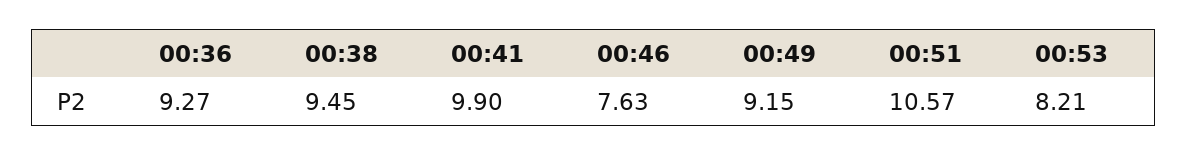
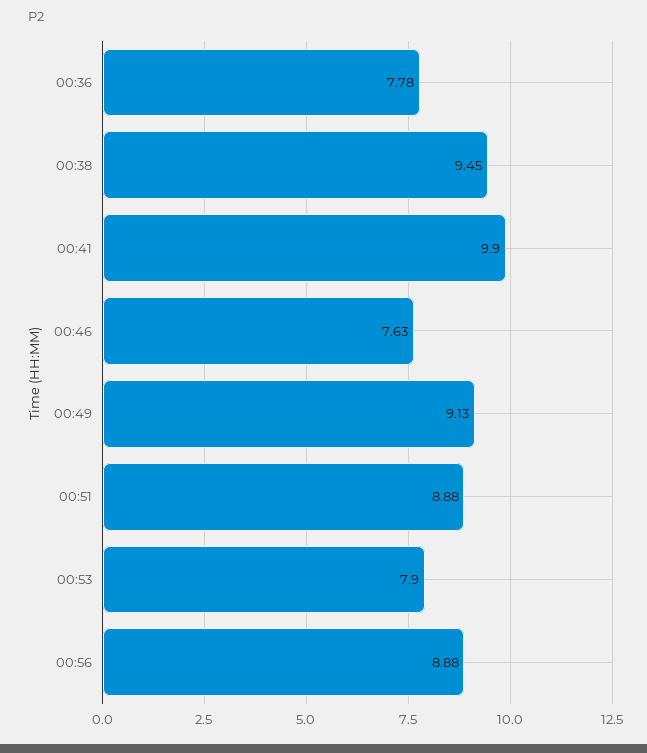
00:36: 9.27 -> 7.78
00:49: 9.15 -> 9.13
00:51: 10.57 -> 8.88
00:53: 8.21 -> 7.9
00:56: none -> 8.88

